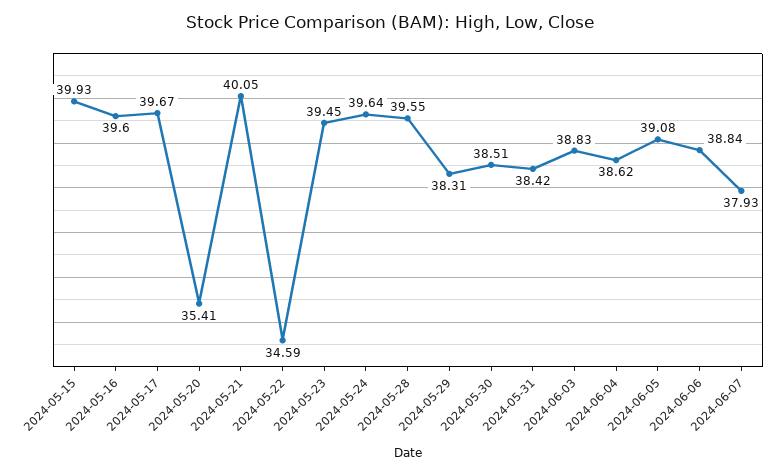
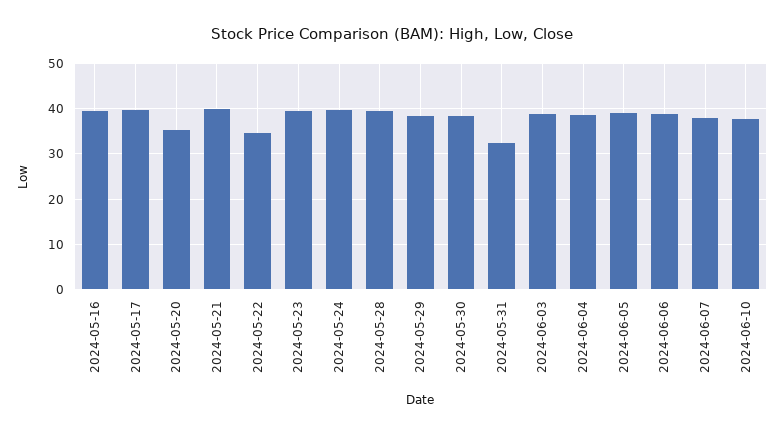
2024-05-15: 39.93 -> none
2024-05-31: 38.42 -> 32
2024-06-10: none -> 38

